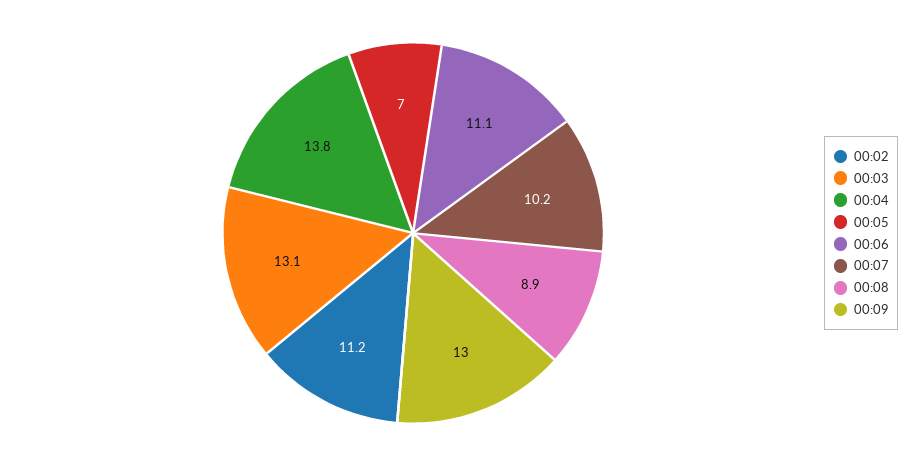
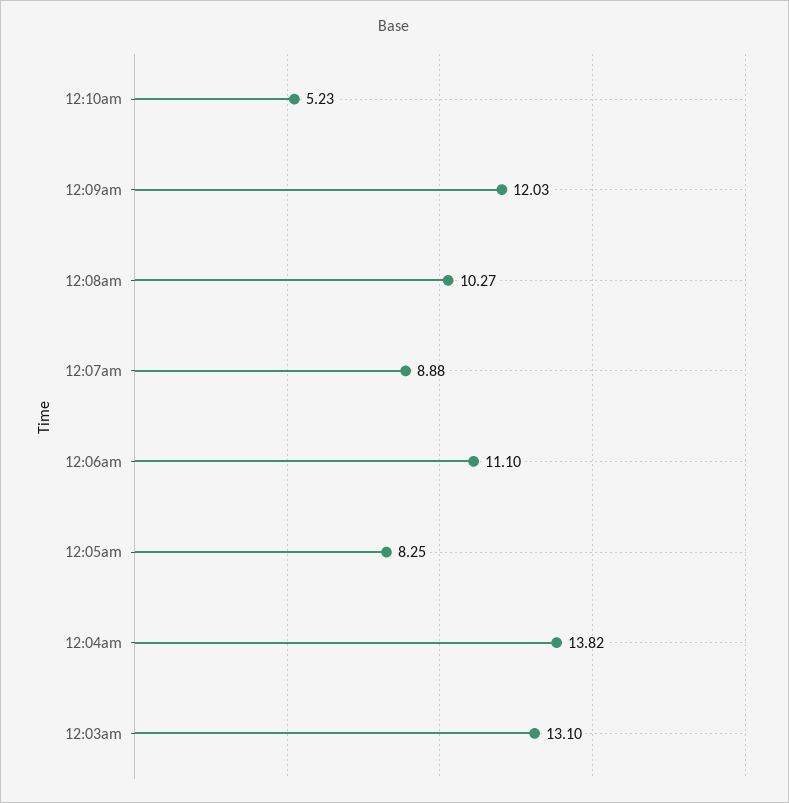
00:02: 11.2 -> none
00:05: 7 -> 8.25
00:07: 10.2 -> 8.88
00:08: 8.9 -> 10.27
00:09: 13 -> 12.03
12:10am: none -> 5.23

